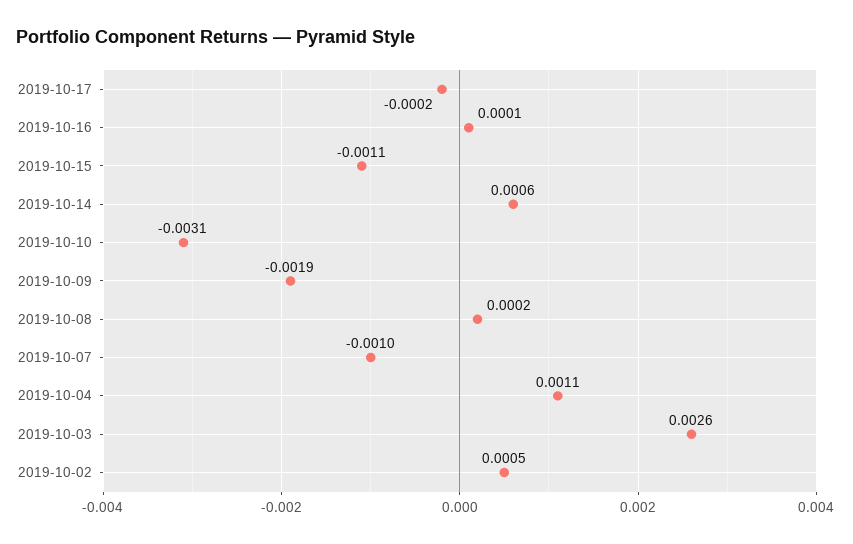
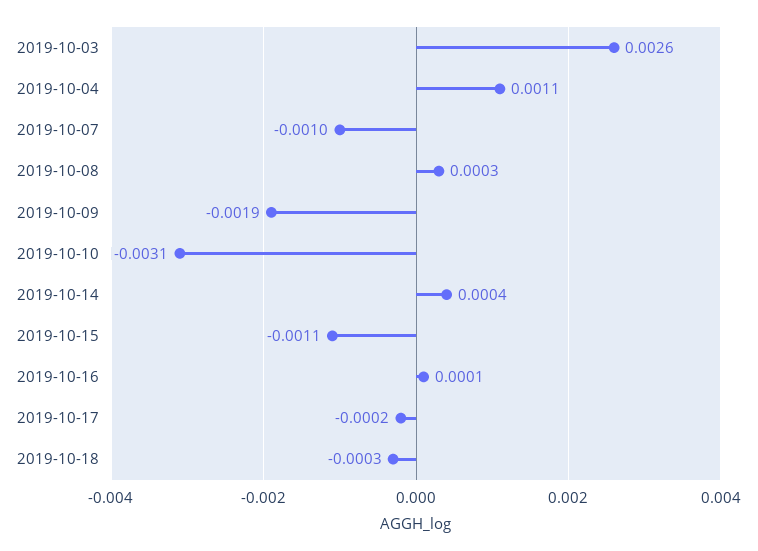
2019-10-14: 0.0006 -> 0.0004
2019-10-08: 0.0002 -> 0.0003
2019-10-02: 0.0005 -> none
2019-10-18: none -> -0.0003

